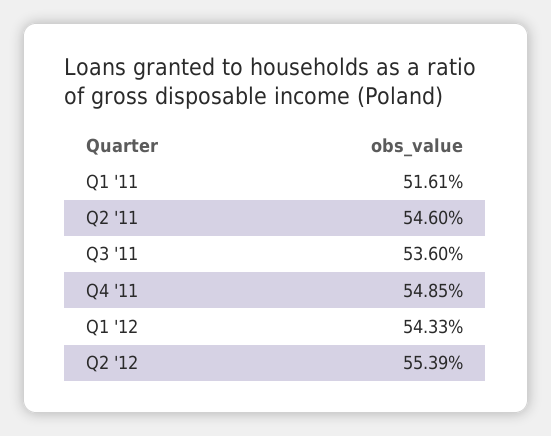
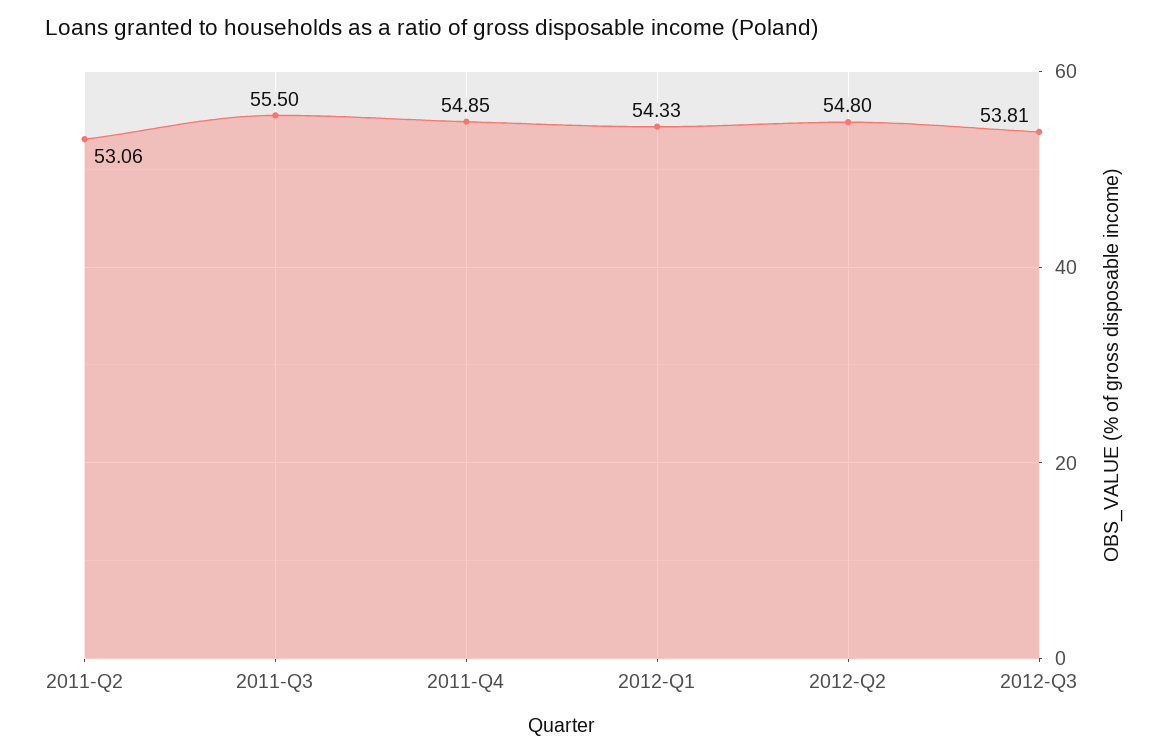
Q1 '11: 51.61 -> none
Q2 '11: 54.6 -> 53.06
Q3 '11: 53.6 -> 55.5
Q2 '12: 55.39 -> 54.8
2012-Q3: none -> 53.81

